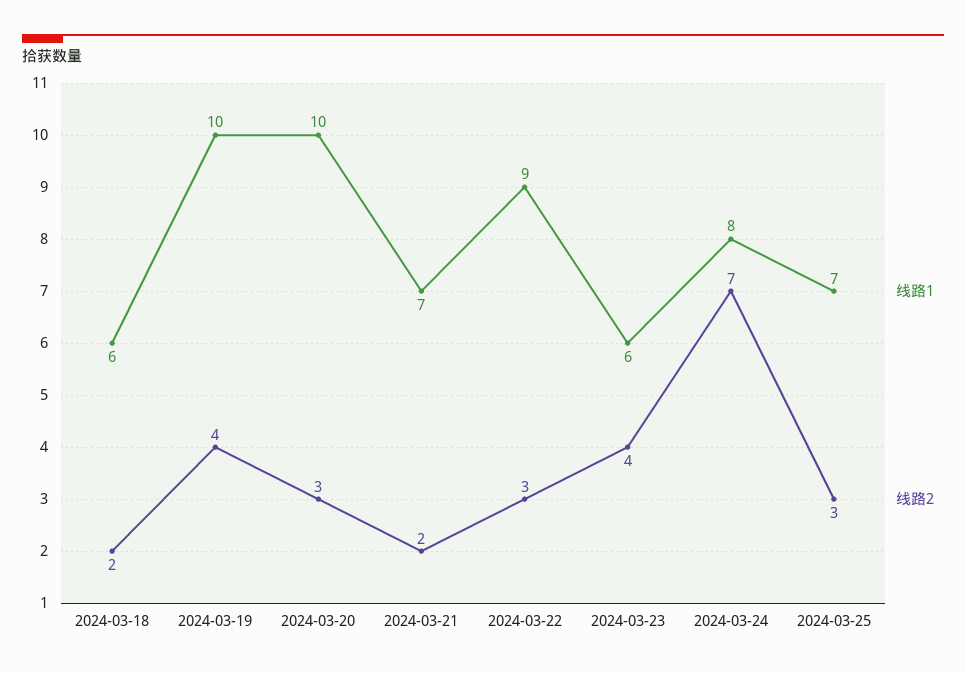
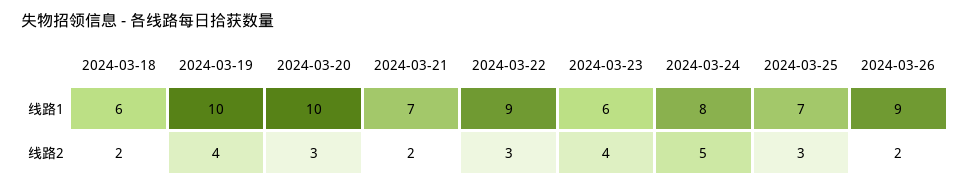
线路2, 2024-03-24: 7 -> 5
线路1, 2024-03-26: none -> 9
线路2, 2024-03-26: none -> 2

